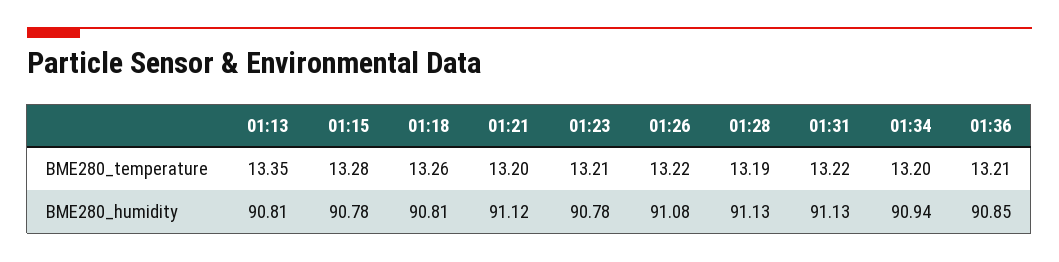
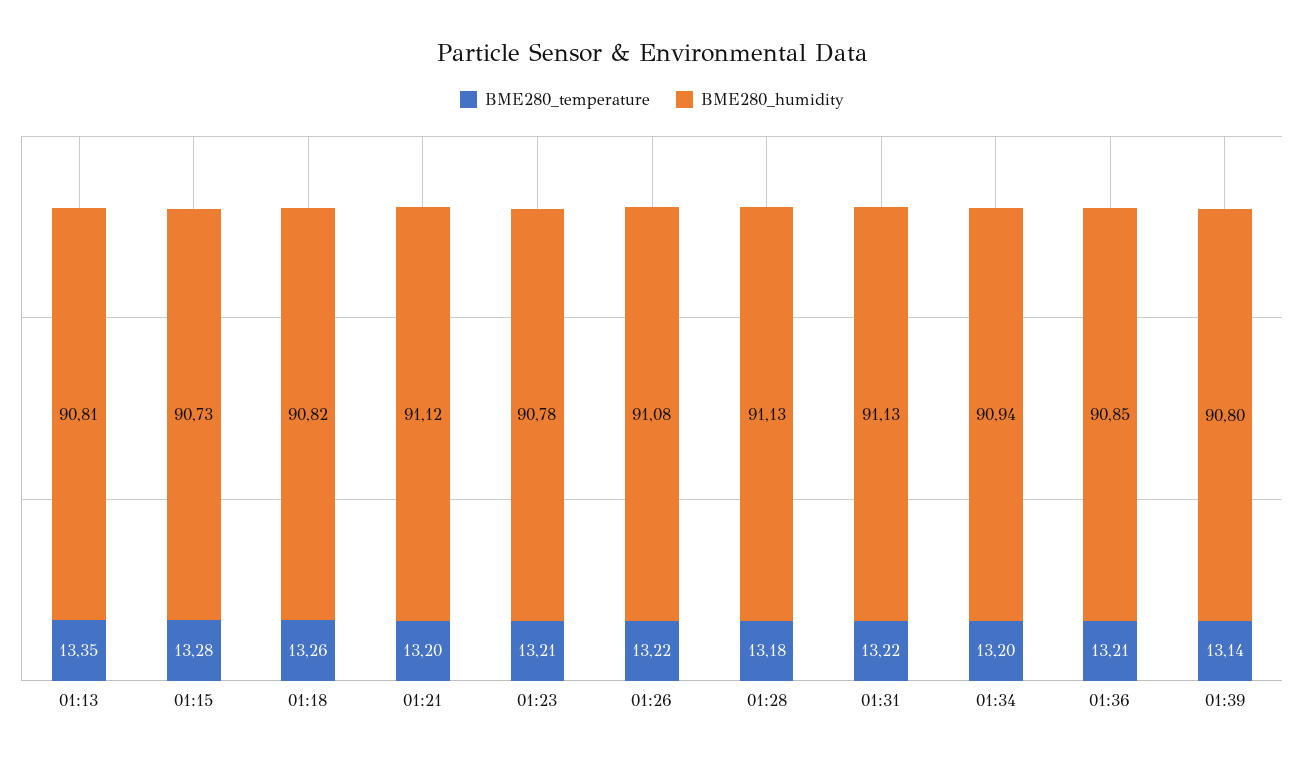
BME280_temperature, 01:28: 13.19 -> 13.18
BME280_humidity, 01:15: 90.78 -> 90.73
BME280_humidity, 01:18: 90.81 -> 90.82
BME280_temperature, 01:39: none -> 13.14
BME280_humidity, 01:39: none -> 90.8

